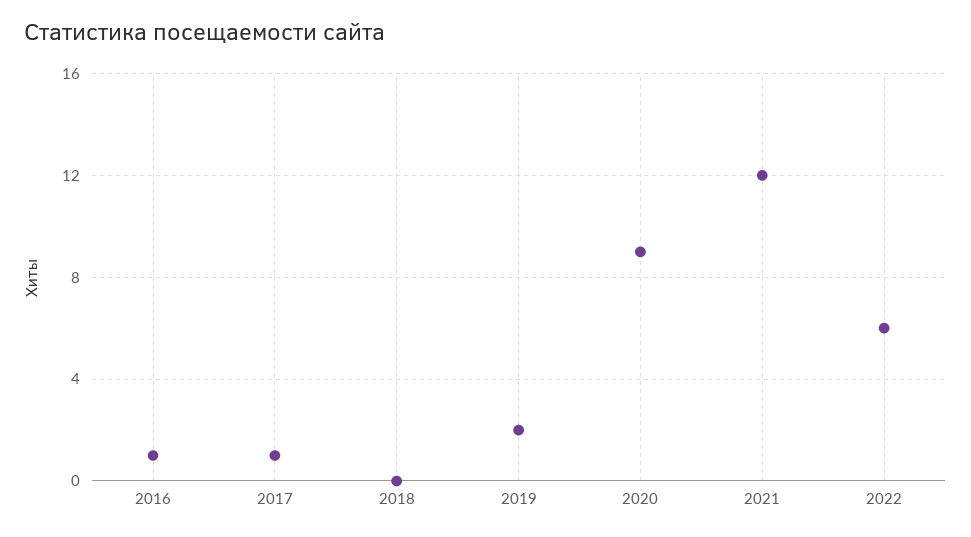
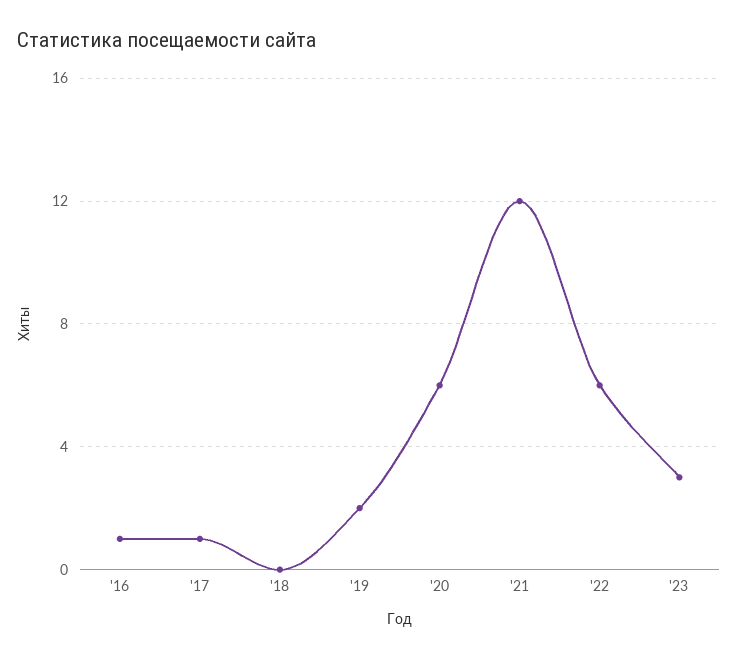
2020: 9 -> 6
'23: none -> 3

